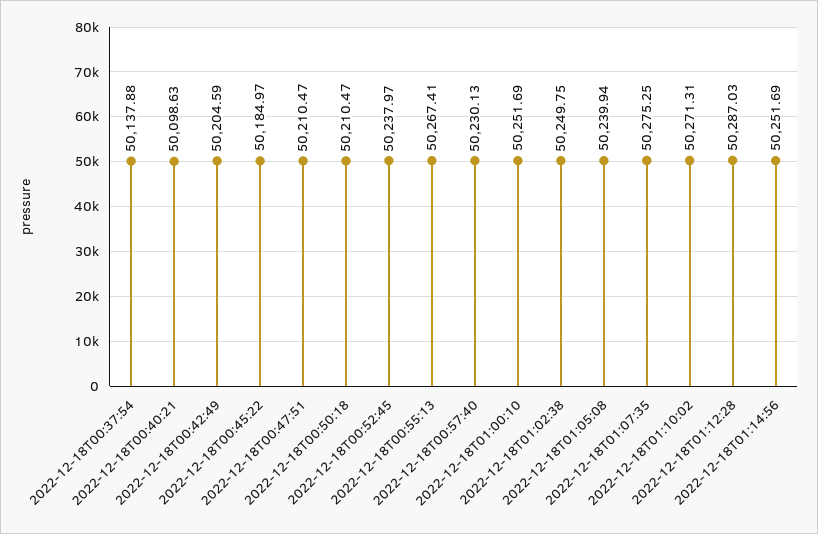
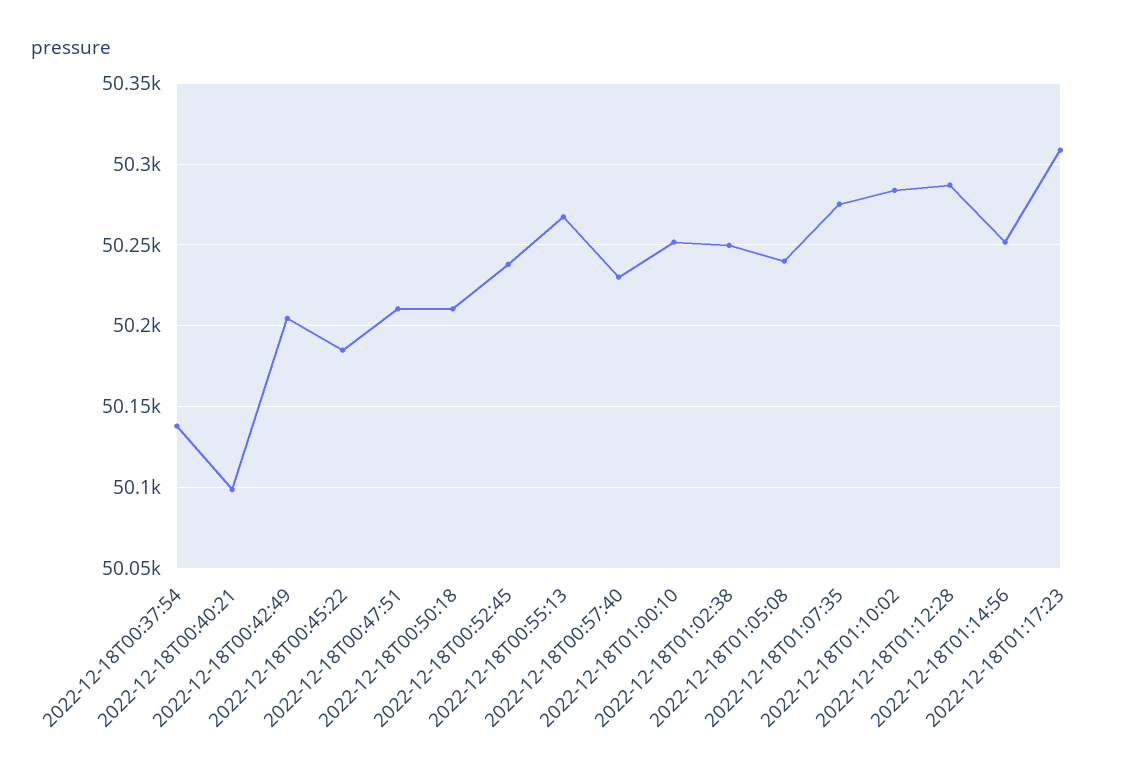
2022-12-18T01:10:02: 50271.31 -> 50285
2022-12-18T01:17:23: none -> 50310

